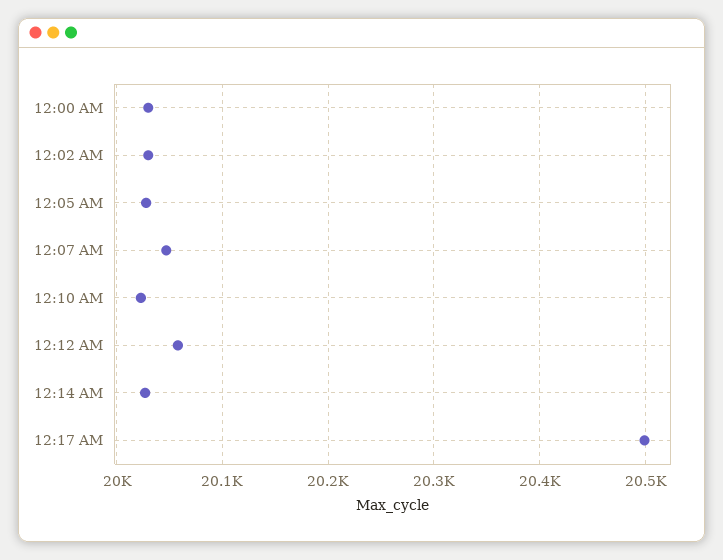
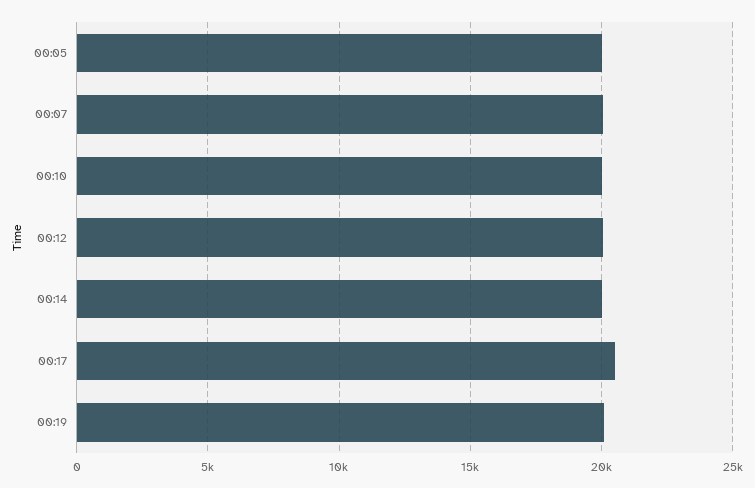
12:00 AM: 20030 -> none
12:02 AM: 20030 -> none
00:19: none -> 20000

